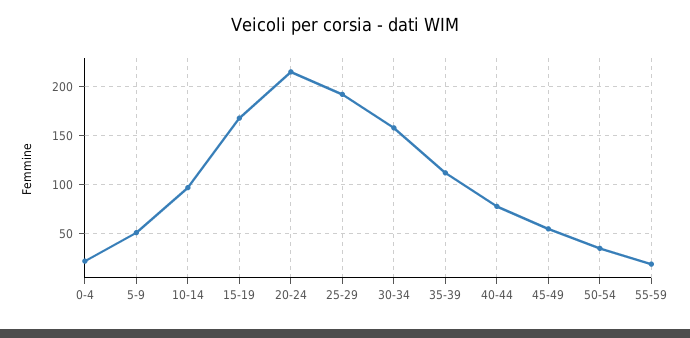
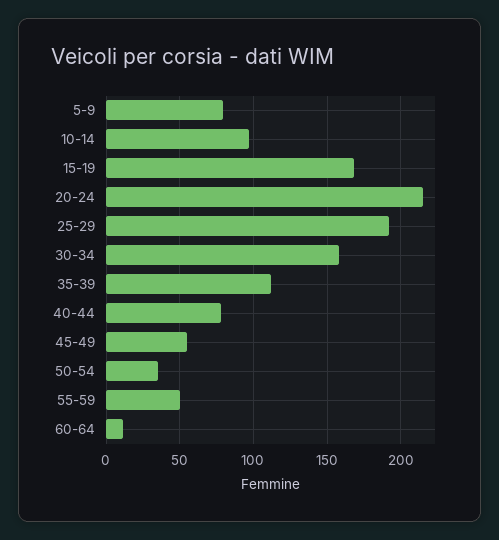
0-4: 20 -> none
5-9: 50 -> 80
55-59: 20 -> 50
60-64: none -> 10

